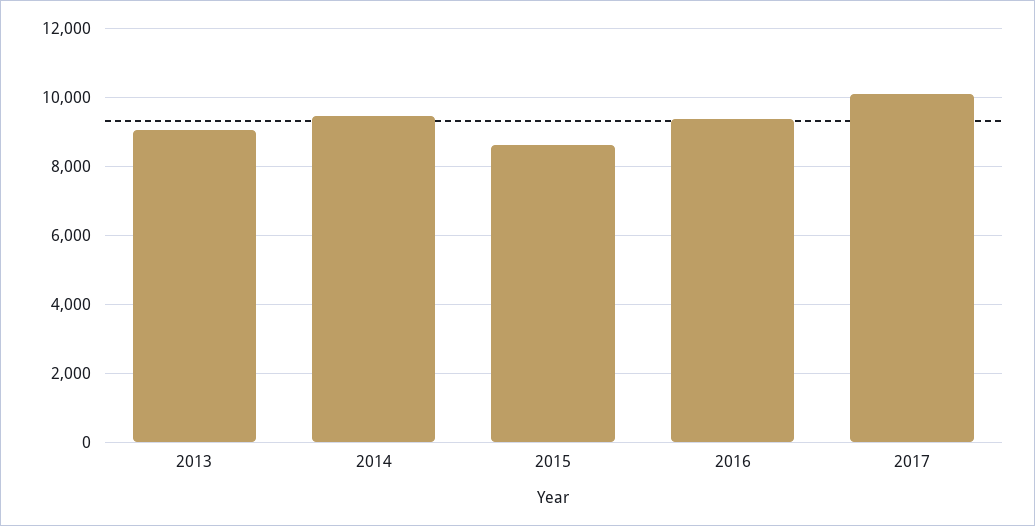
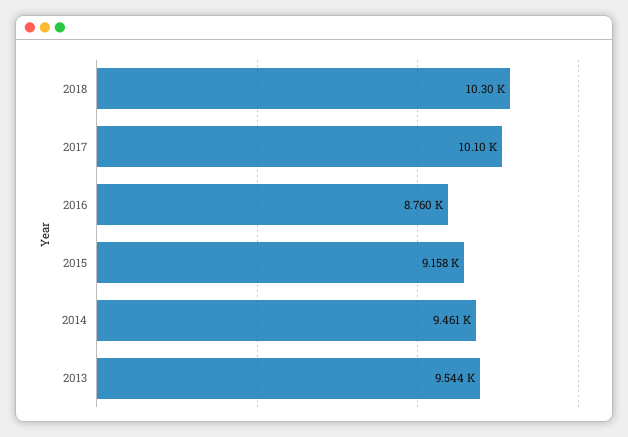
2013: 9000 -> 9544
2015: 8600 -> 9158
2016: 9400 -> 8760
2018: none -> 10300

